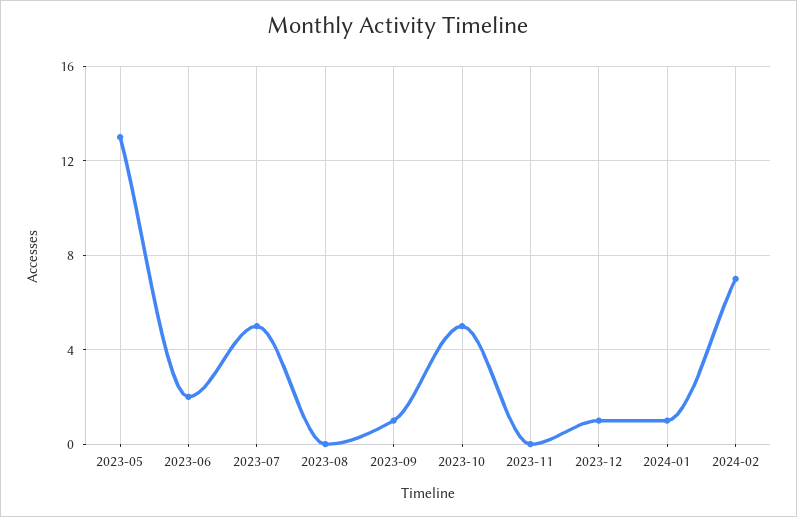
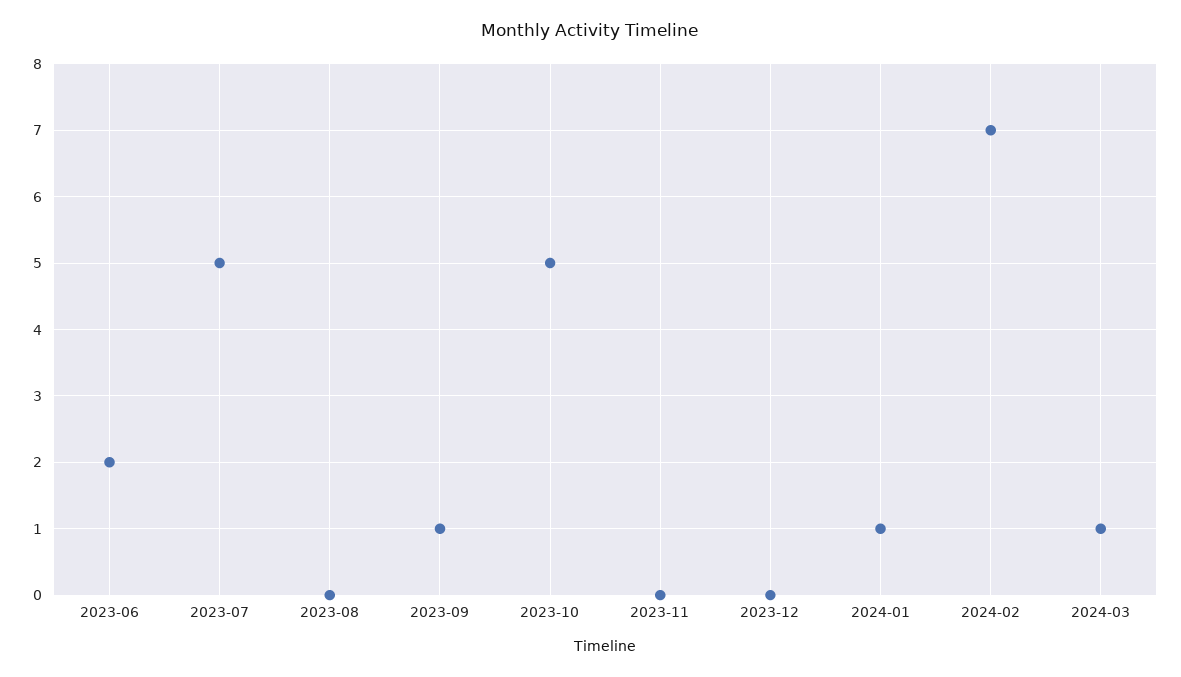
2023-05: 13 -> none
2023-12: 1 -> 0
2024-03: none -> 1

